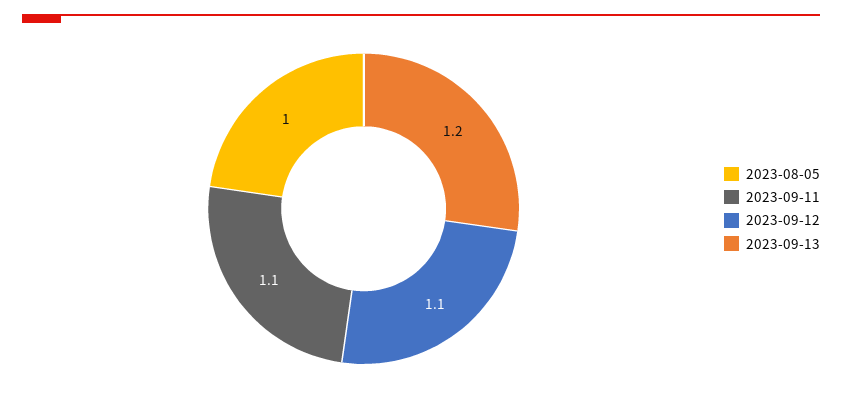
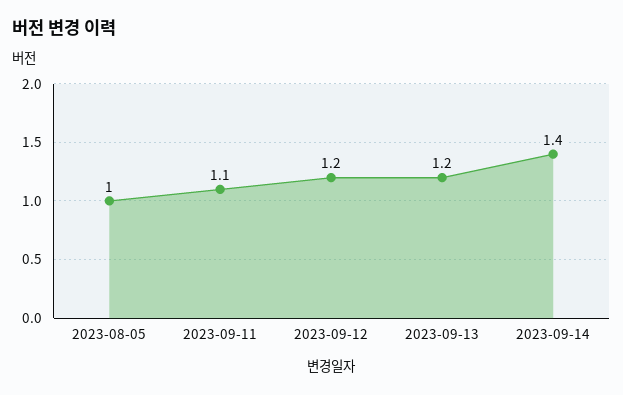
2023-09-12: 1.1 -> 1.2
2023-09-14: none -> 1.4

